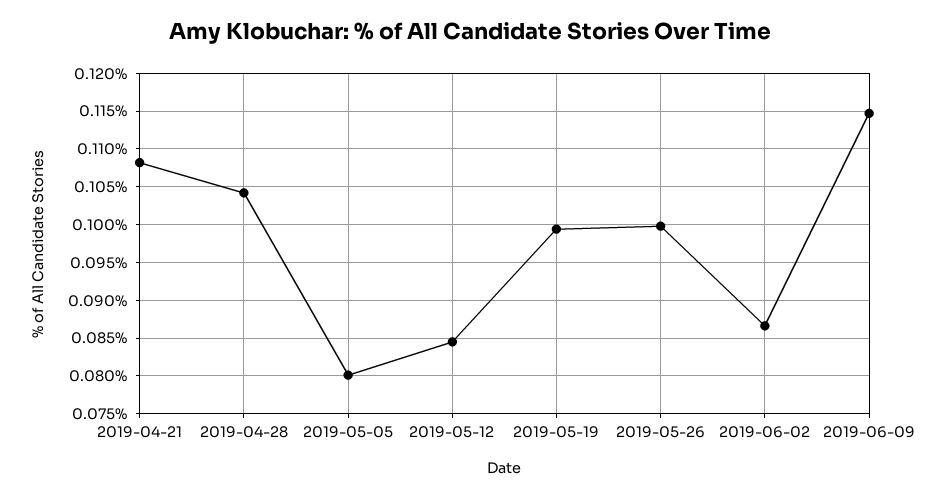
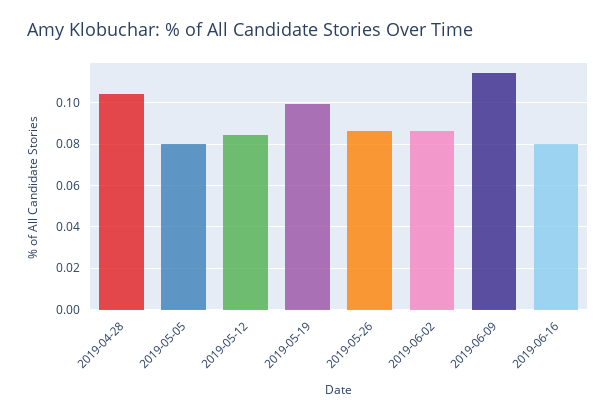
2019-04-21: 0.108 -> none
2019-05-26: 0.1 -> 0.085
2019-06-16: none -> 0.08

